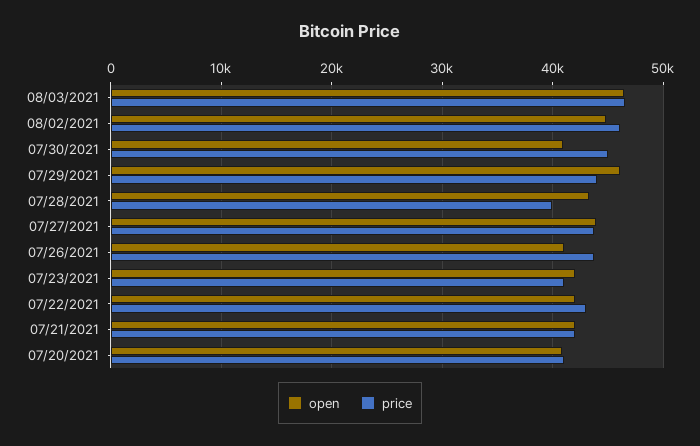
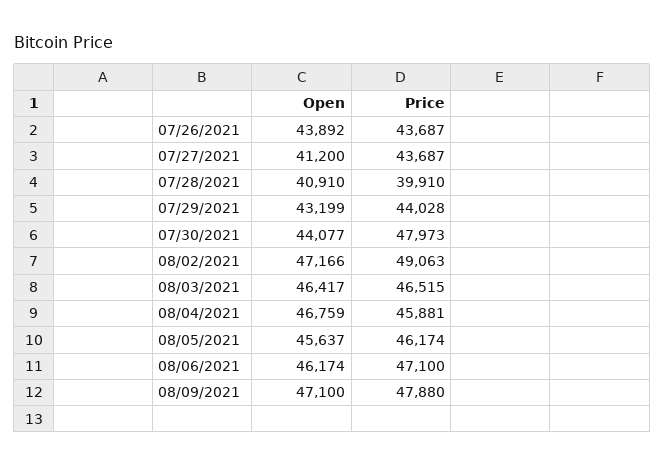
open, 08/02/2021: 45000 -> 47166
price, 08/02/2021: 46000 -> 49063
open, 07/30/2021: 41000 -> 44077
price, 07/30/2021: 45000 -> 47973
open, 07/29/2021: 46000 -> 43199
open, 07/28/2021: 43000 -> 40910
open, 07/27/2021: 44000 -> 41200
open, 07/26/2021: 41000 -> 43892
open, 07/23/2021: 42000 -> none
price, 07/23/2021: 41000 -> none
open, 07/22/2021: 42000 -> none
price, 07/22/2021: 43000 -> none
open, 07/21/2021: 42000 -> none
price, 07/21/2021: 42000 -> none
open, 07/20/2021: 41000 -> none
price, 07/20/2021: 41000 -> none
open, 08/04/2021: none -> 46759
price, 08/04/2021: none -> 45881
open, 08/05/2021: none -> 45637
price, 08/05/2021: none -> 46174
open, 08/06/2021: none -> 46174
price, 08/06/2021: none -> 47100
open, 08/09/2021: none -> 47100
price, 08/09/2021: none -> 47880

